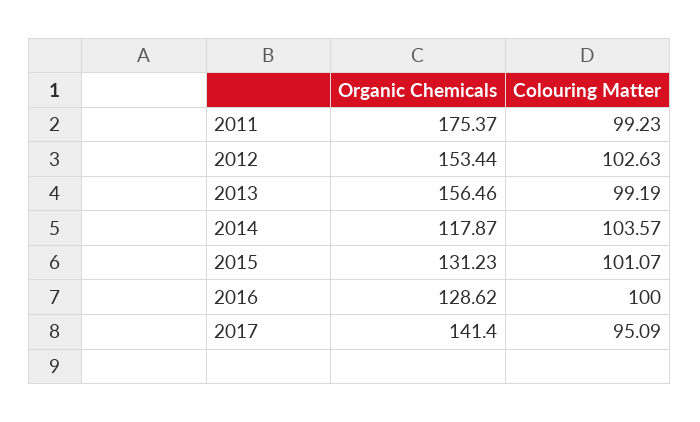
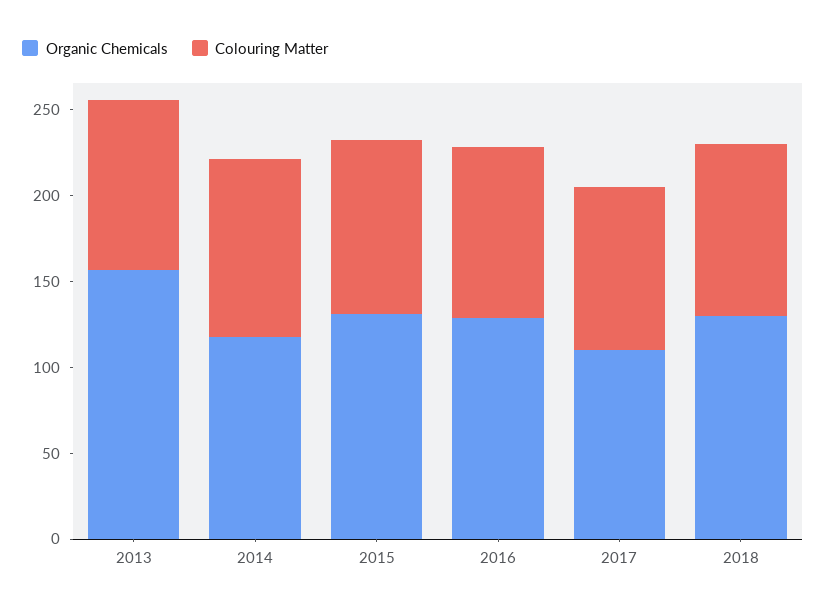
Organic Chemicals, 2011: 175.37 -> none
Colouring Matter, 2011: 99.23 -> none
Organic Chemicals, 2012: 153.44 -> none
Colouring Matter, 2012: 102.63 -> none
Organic Chemicals, 2017: 141.4 -> 110
Organic Chemicals, 2018: none -> 130
Colouring Matter, 2018: none -> 100

